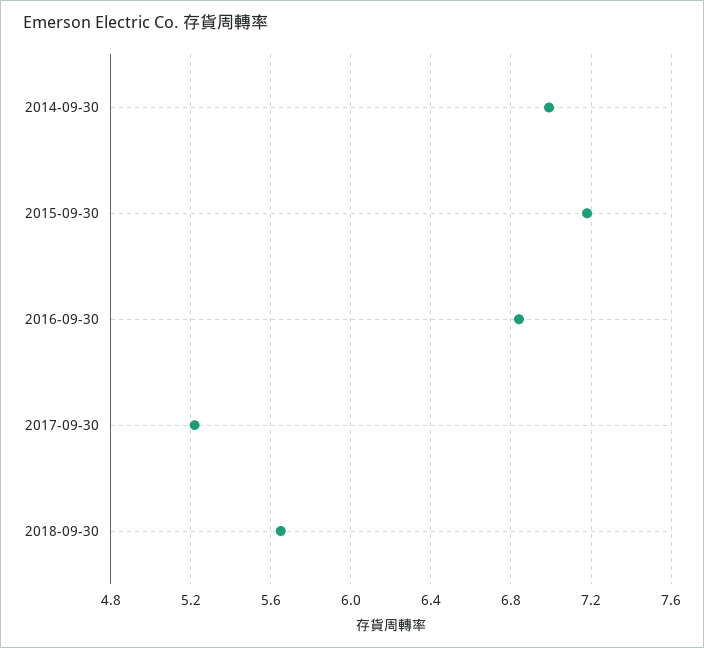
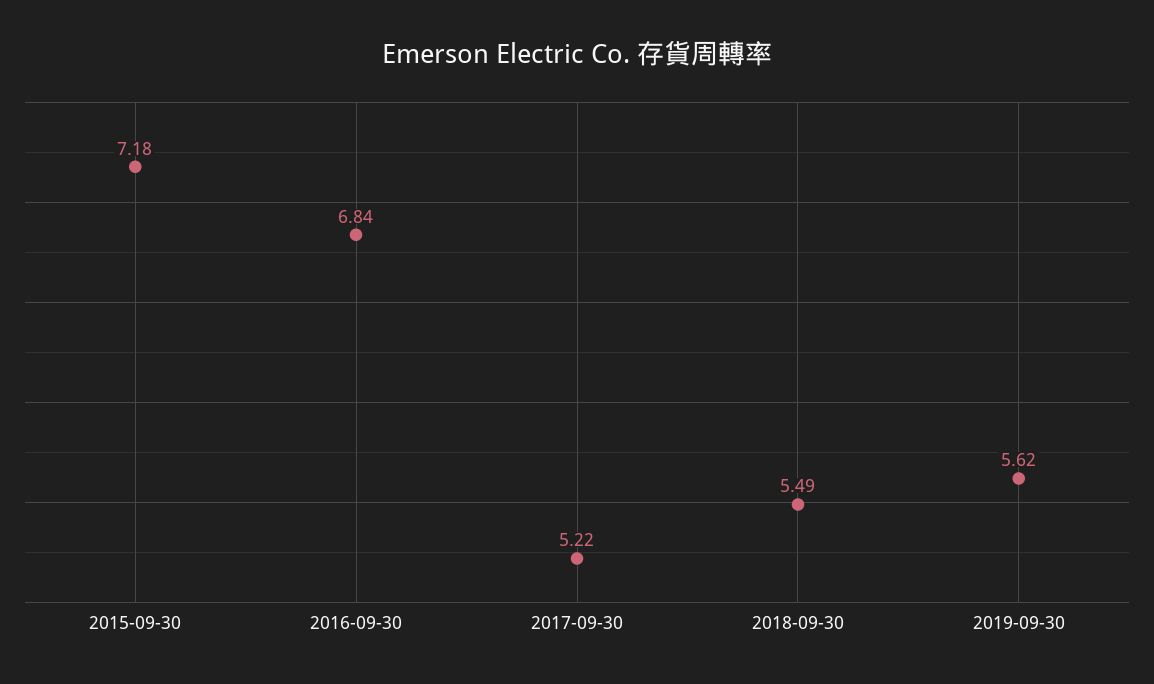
2014-09-30: 7 -> none
2018-09-30: 5.65 -> 5.49
2019-09-30: none -> 5.62

